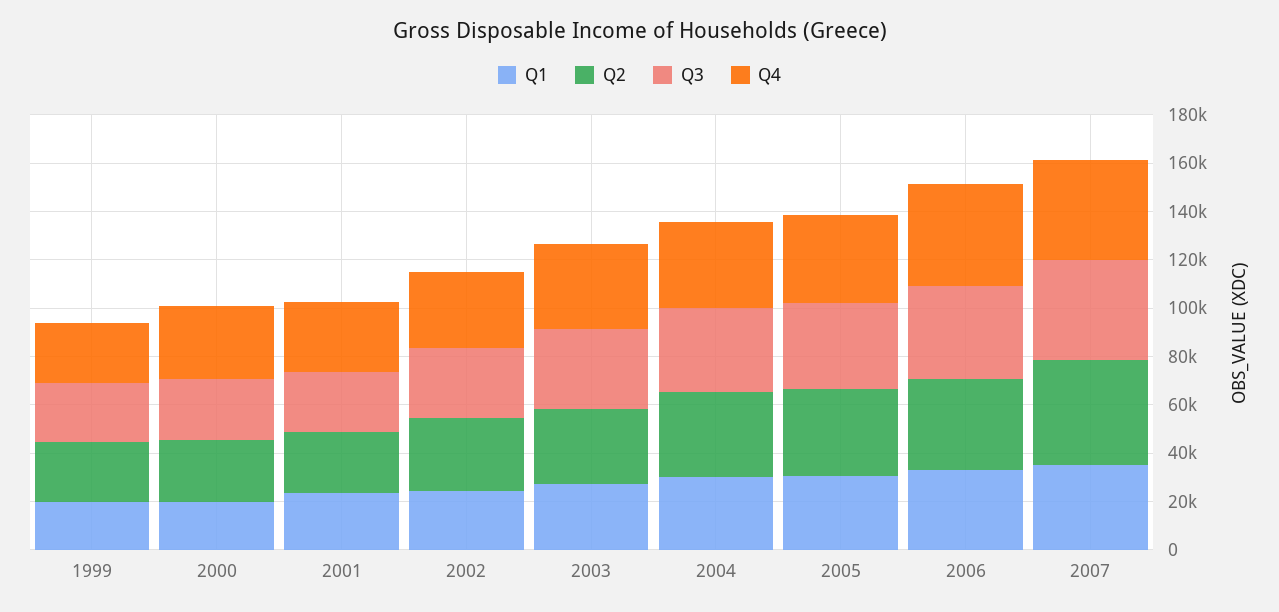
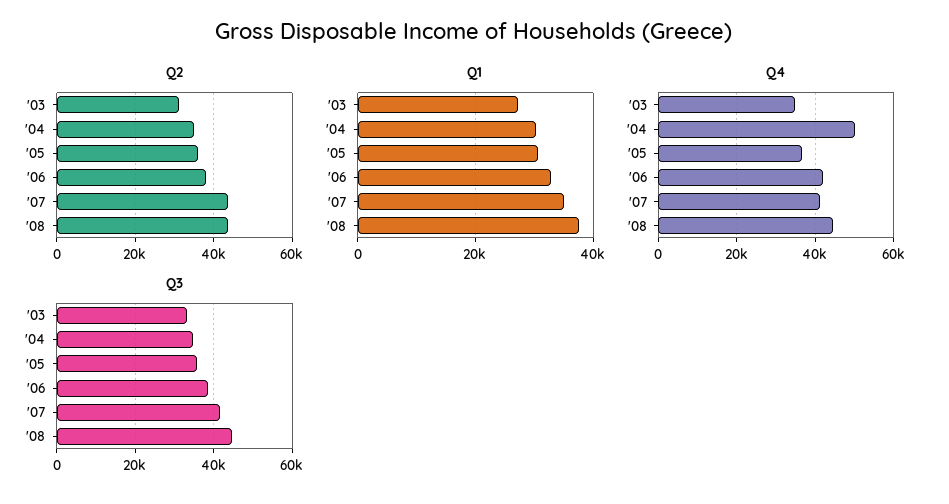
Q1, 1999: 20000 -> none
Q2, 1999: 25000 -> none
Q3, 1999: 25000 -> none
Q4, 1999: 25000 -> none
Q1, 2000: 20000 -> none
Q2, 2000: 25000 -> none
Q3, 2000: 25000 -> none
Q4, 2000: 30000 -> none
Q1, 2001: 25000 -> none
Q2, 2001: 25000 -> none
Q3, 2001: 25000 -> none
Q4, 2001: 30000 -> none
Q1, 2002: 25000 -> none
Q2, 2002: 30000 -> none
Q3, 2002: 30000 -> none
Q4, 2002: 30000 -> none
Q4, 2004: 35000 -> 50000
Q2, '08: none -> 44000
Q1, '08: none -> 38000
Q4, '08: none -> 44000
Q3, '08: none -> 44000

